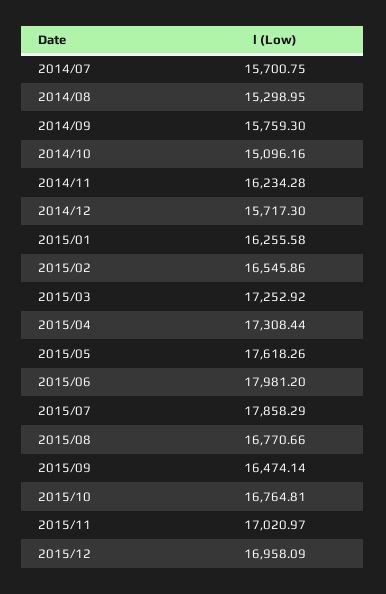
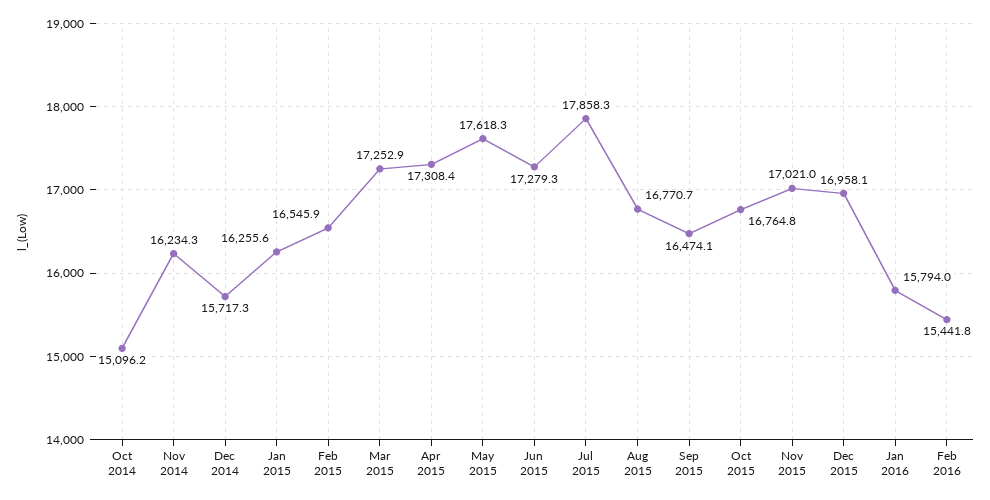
2014/07: 15700.75 -> none
2014/08: 15298.95 -> none
2014/09: 15759.3 -> none
2015/06: 17981.2 -> 17279.3
Jan 2016: none -> 15794
Feb 2016: none -> 15441.8

